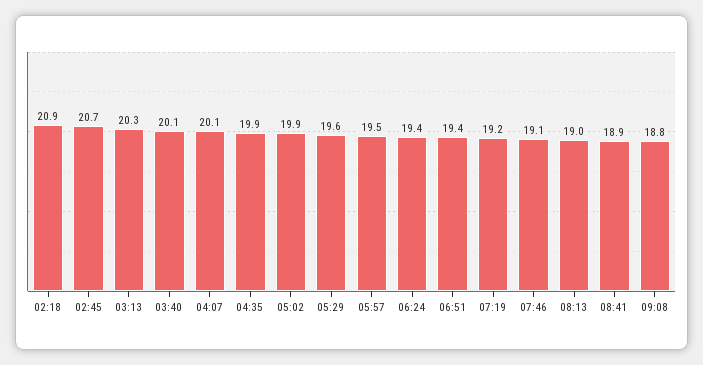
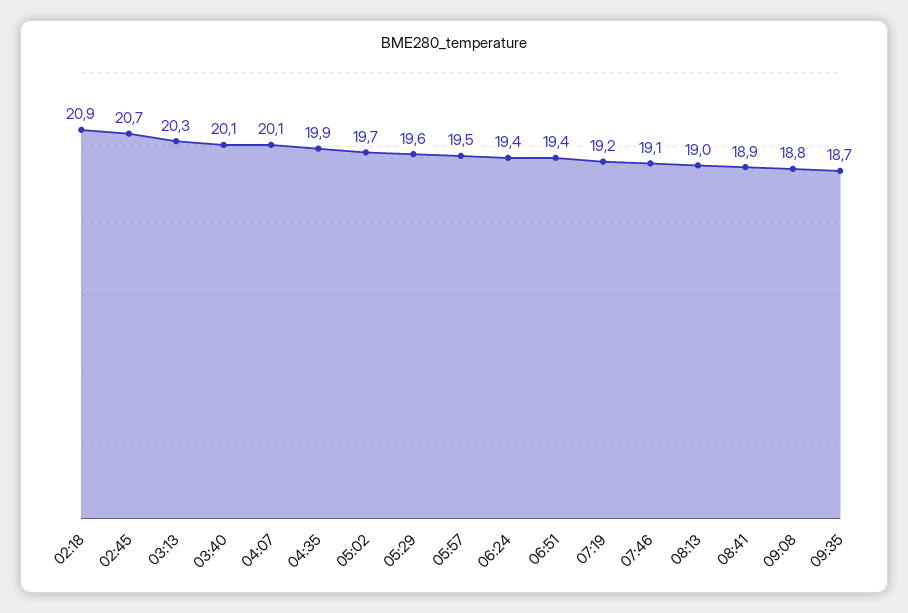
05:02: 19.9 -> 19.7
09:35: none -> 18.7

